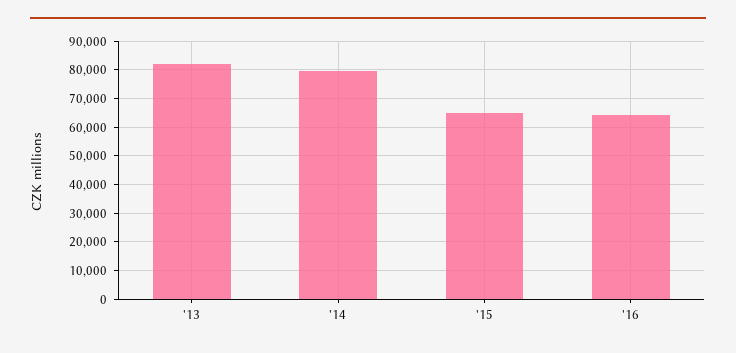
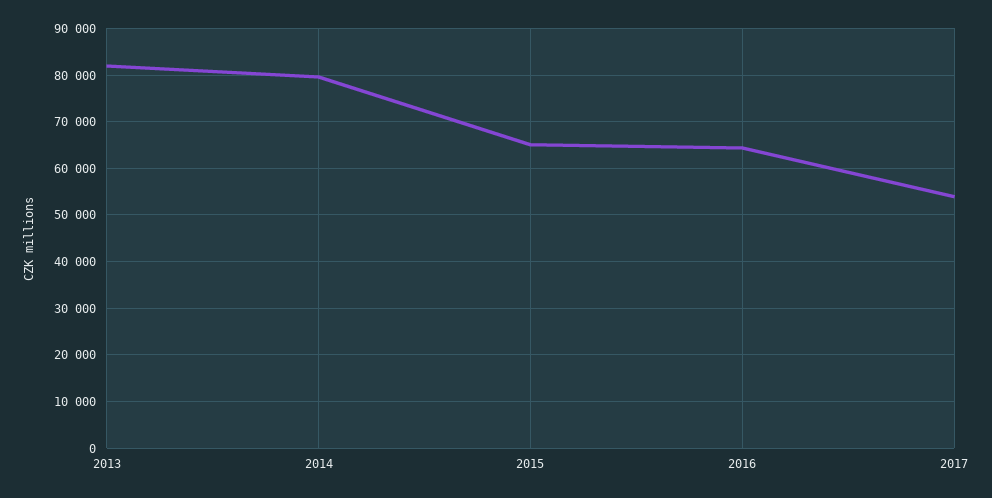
2017: none -> 54000

